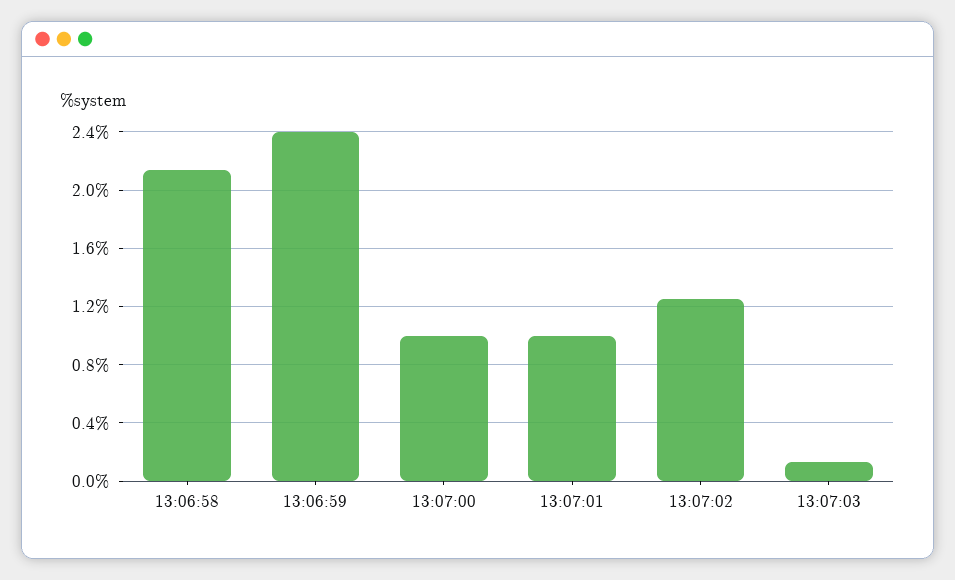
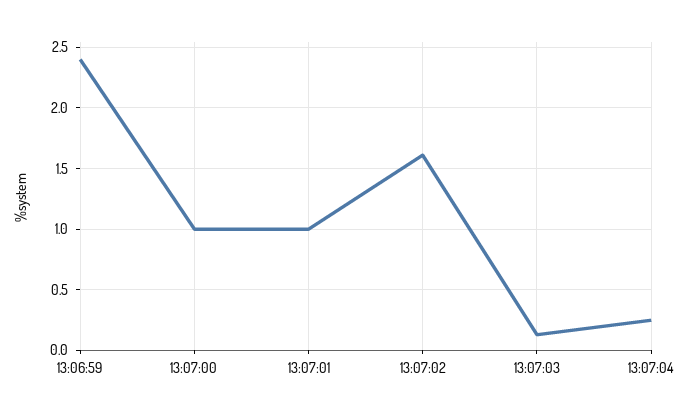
13:06:58: 2.15 -> none
13:07:02: 1.25 -> 1.6
13:07:04: none -> 0.25

